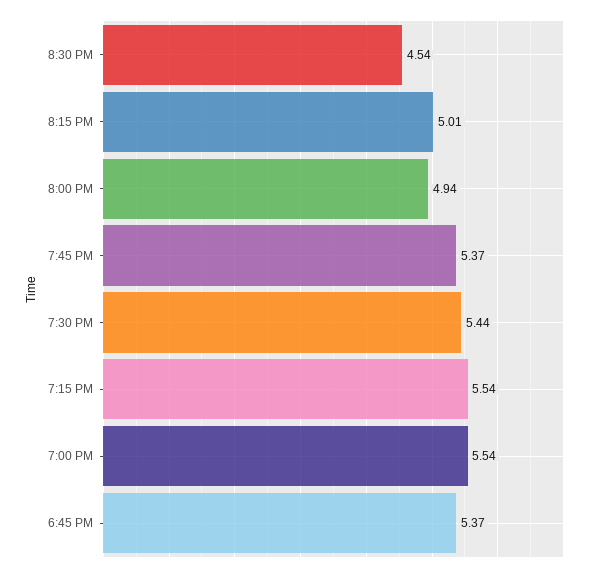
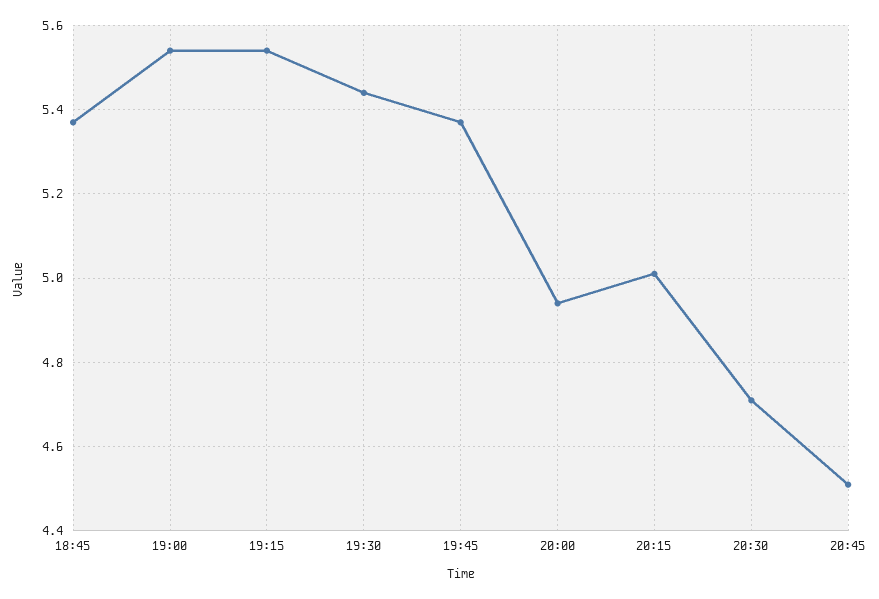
8:30 PM: 4.54 -> 4.7
20:45: none -> 4.5

